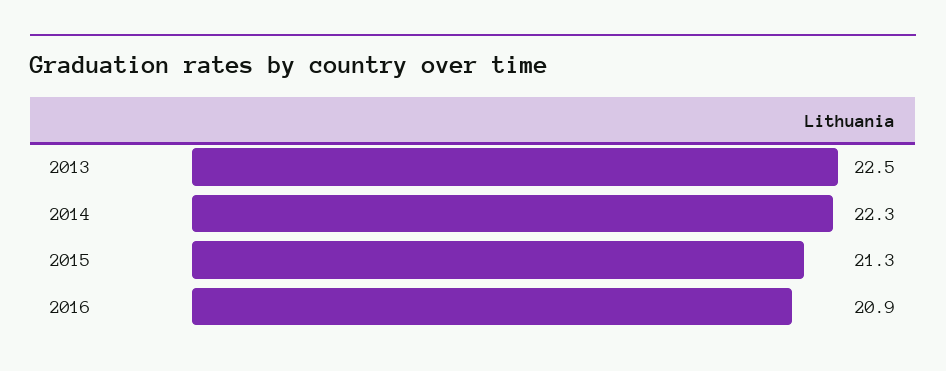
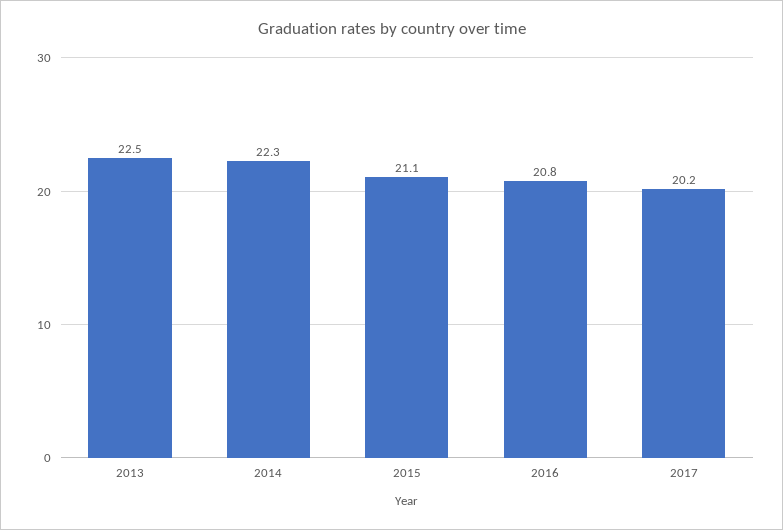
2015: 21.3 -> 21.1
2016: 20.9 -> 20.8
2017: none -> 20.2

